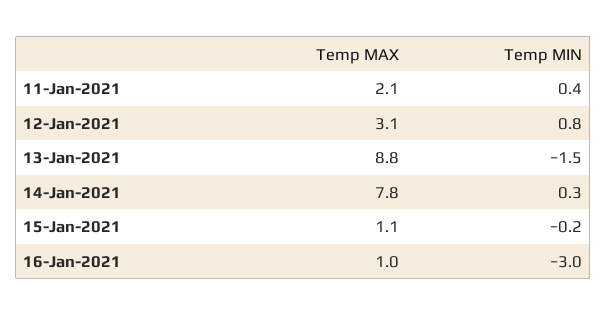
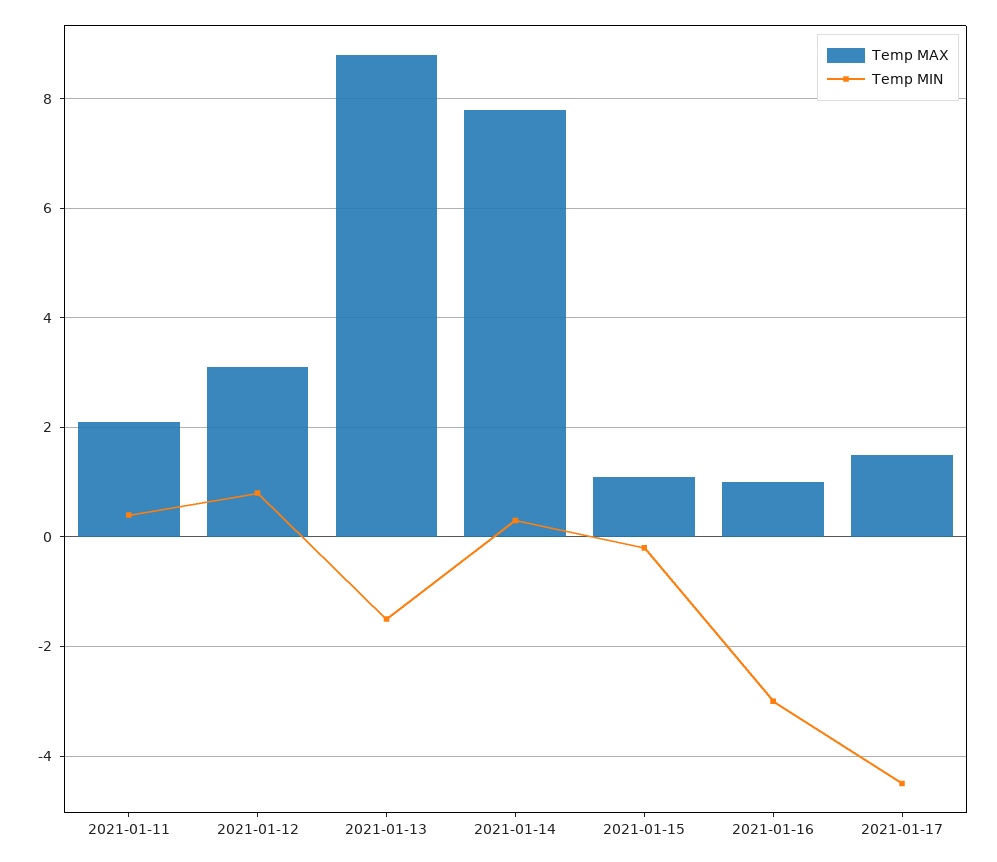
Temp MAX, 2021-01-17: none -> 1.5
Temp MIN, 2021-01-17: none -> -4.5

